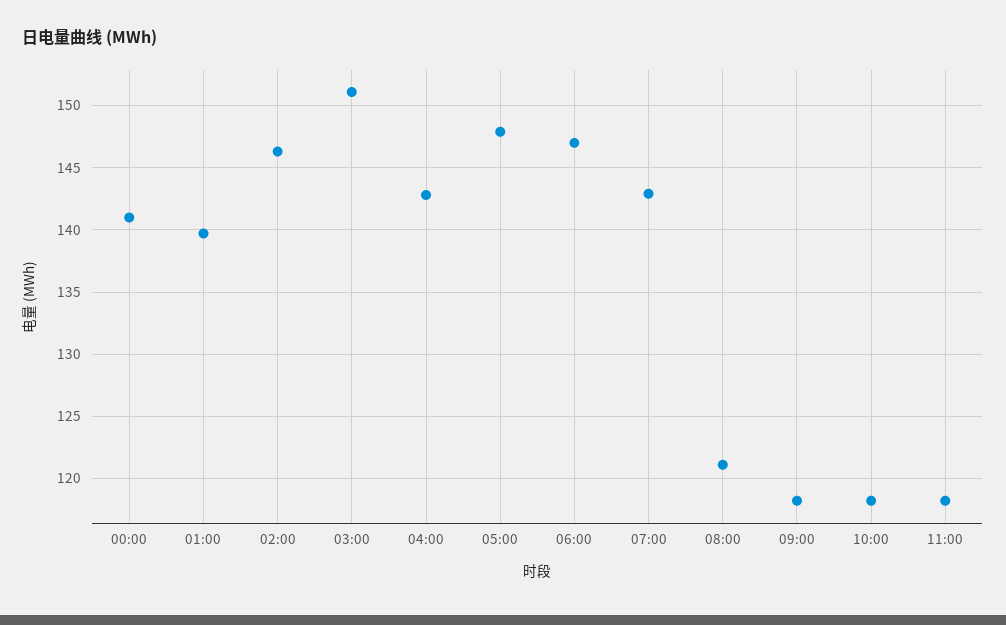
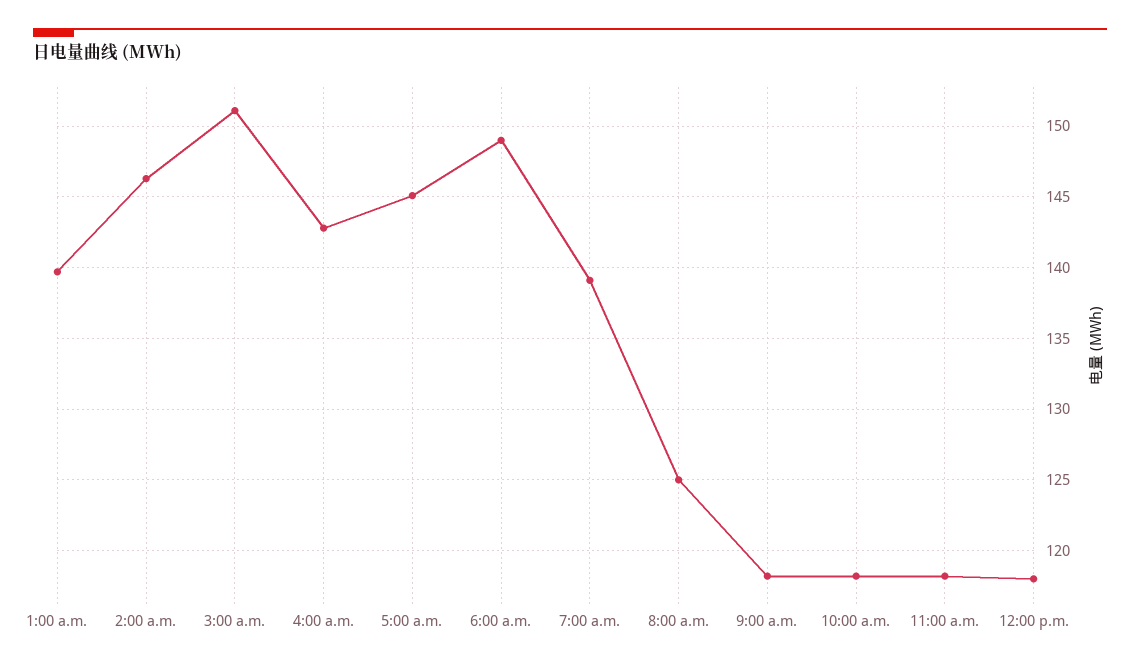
00:00: 141 -> none
05:00: 148 -> 145
06:00: 147 -> 149
07:00: 143 -> 139
08:00: 121 -> 125
12:00 p.m.: none -> 118

